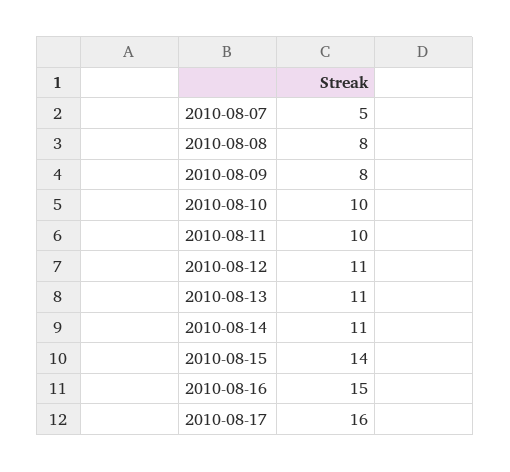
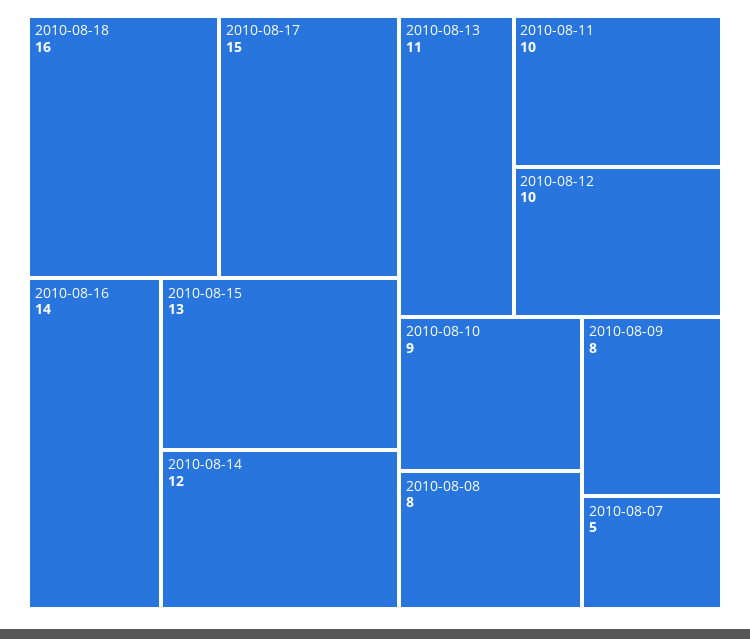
2010-08-10: 10 -> 9
2010-08-12: 11 -> 10
2010-08-14: 11 -> 12
2010-08-15: 14 -> 13
2010-08-16: 15 -> 14
2010-08-17: 16 -> 15
2010-08-18: none -> 16

